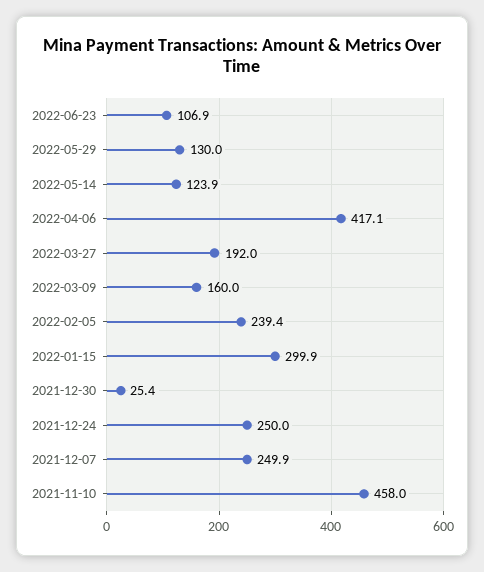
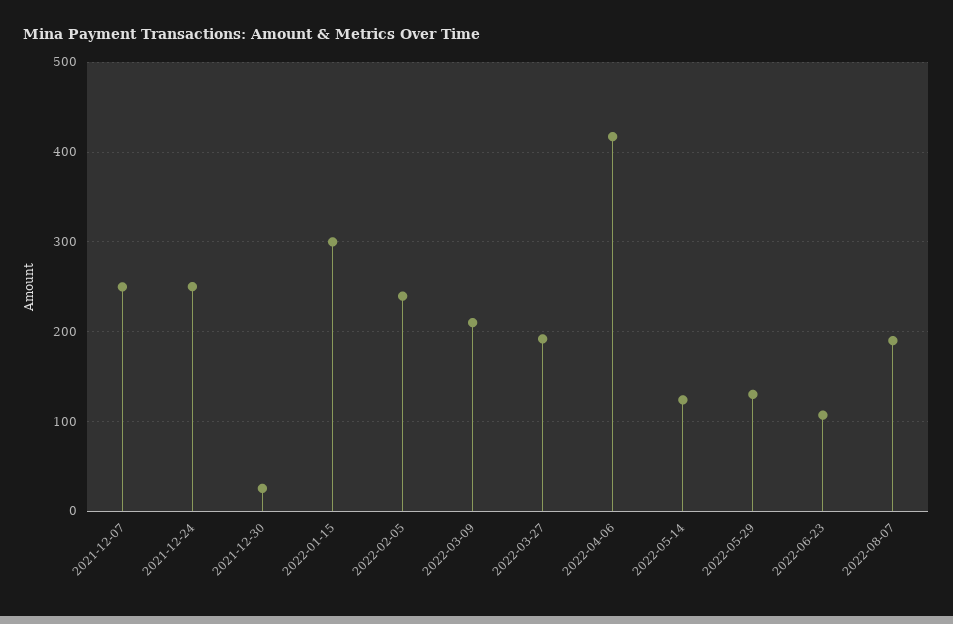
2022-03-09: 160 -> 210
2021-11-10: 458 -> none
2022-08-07: none -> 190

